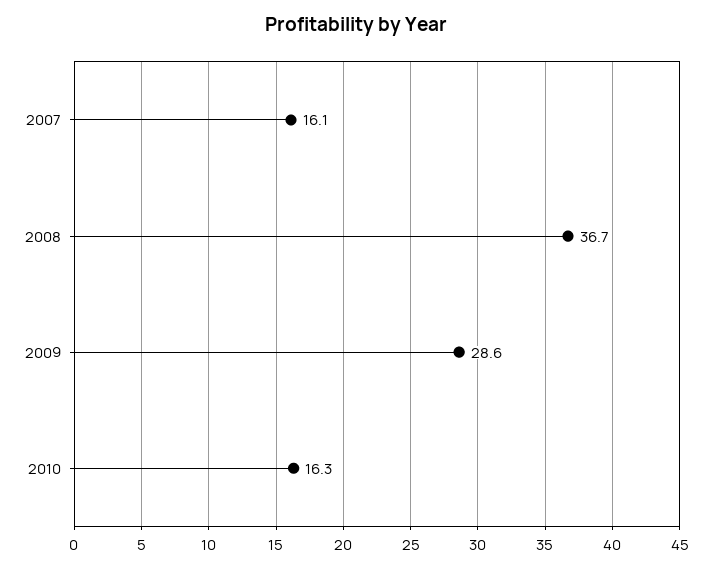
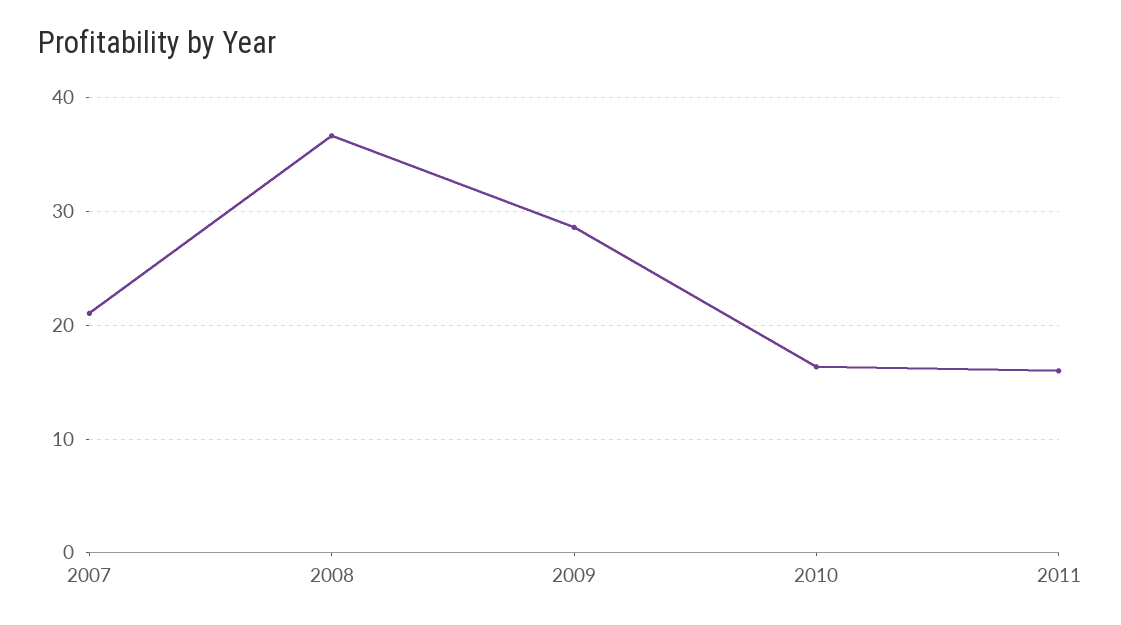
2007: 16.1 -> 21
2011: none -> 16

